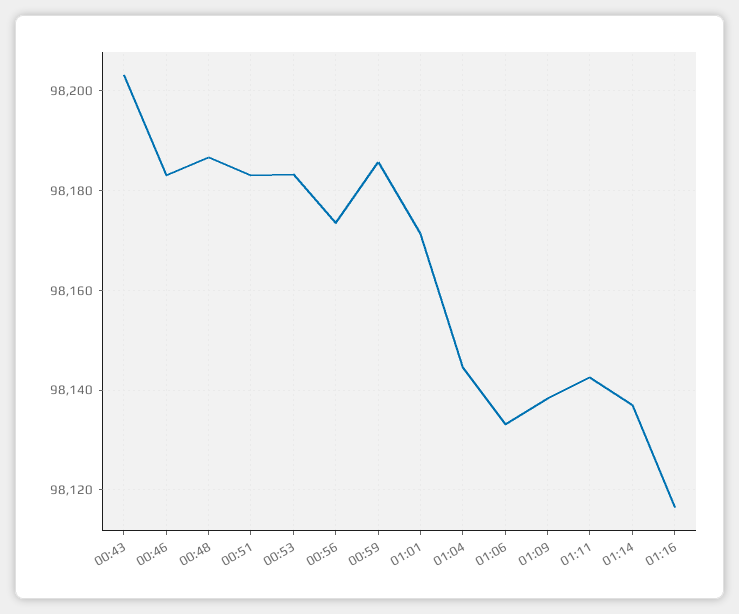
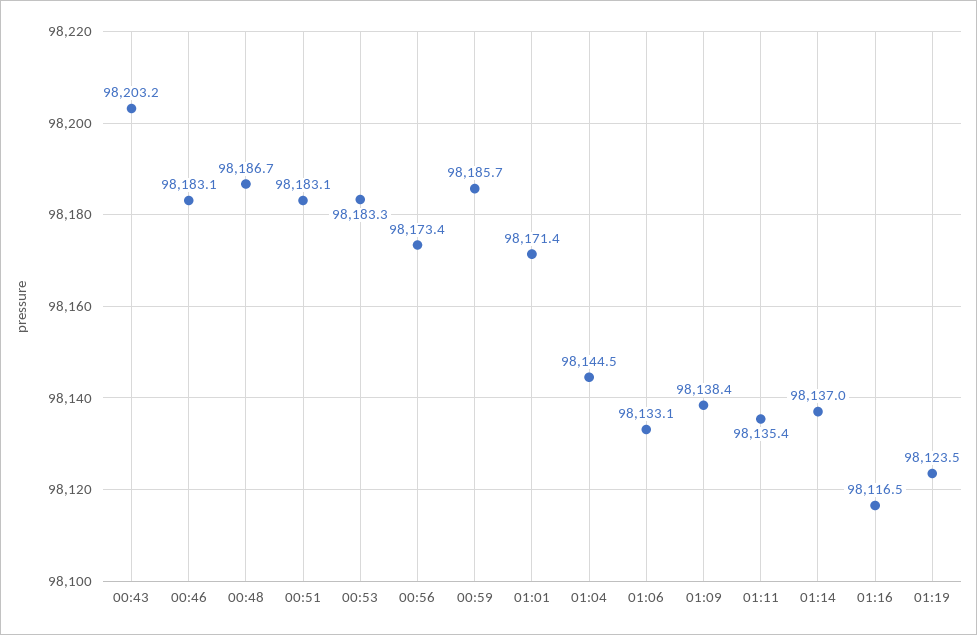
01:11: 98142 -> 98135.4
01:19: none -> 98123.5

